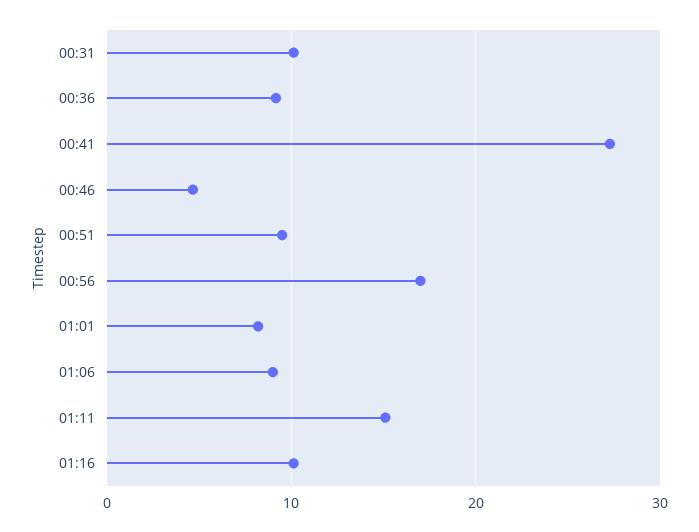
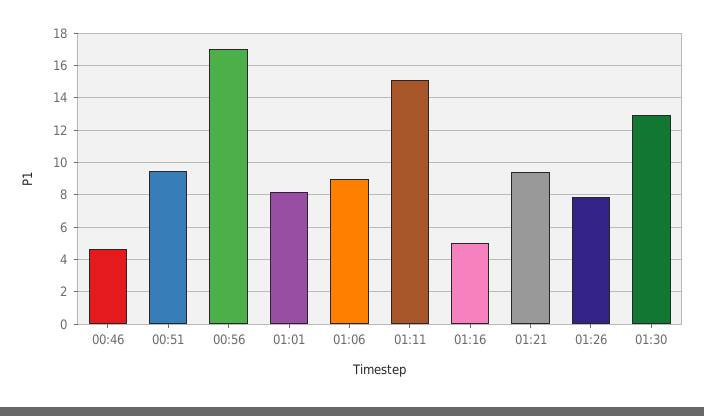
00:31: 10 -> none
00:36: 9 -> none
00:41: 27 -> none
01:16: 10 -> 5
01:21: none -> 9.5
01:26: none -> 8
01:30: none -> 13

